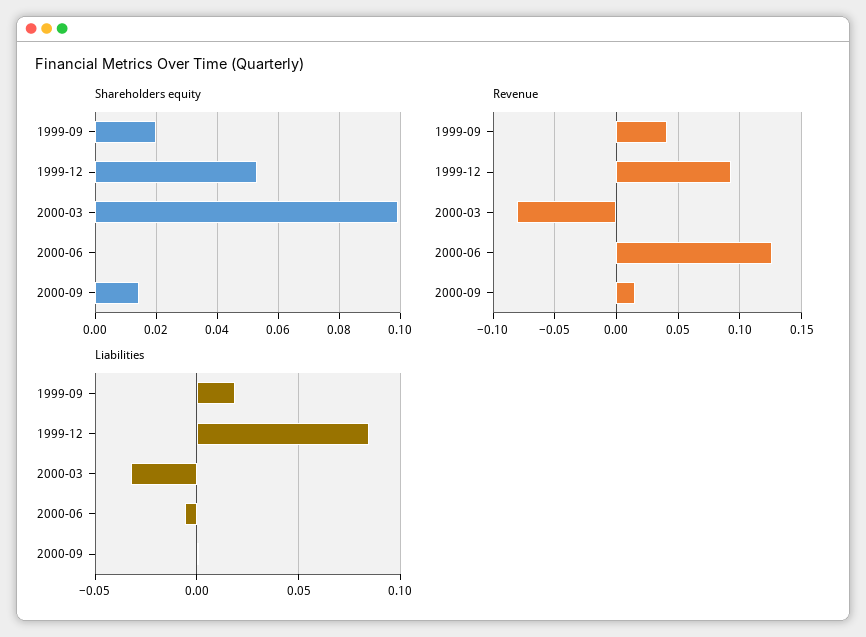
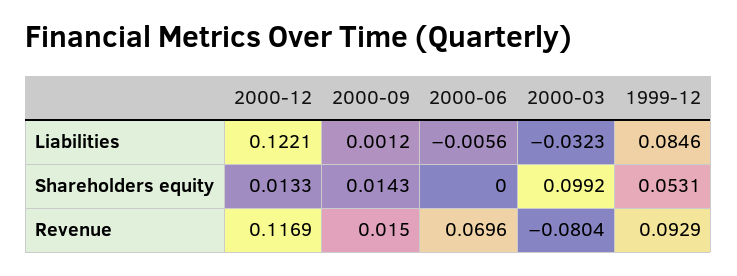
Shareholders equity, 1999-09: 0.02 -> none
Revenue, 1999-09: 0.04 -> none
Revenue, 2000-06: 0.125 -> 0.0696
Liabilities, 1999-09: 0.02 -> none
Liabilities, 2000-12: none -> 0.1221
Shareholders equity, 2000-12: none -> 0.0133
Revenue, 2000-12: none -> 0.1169

